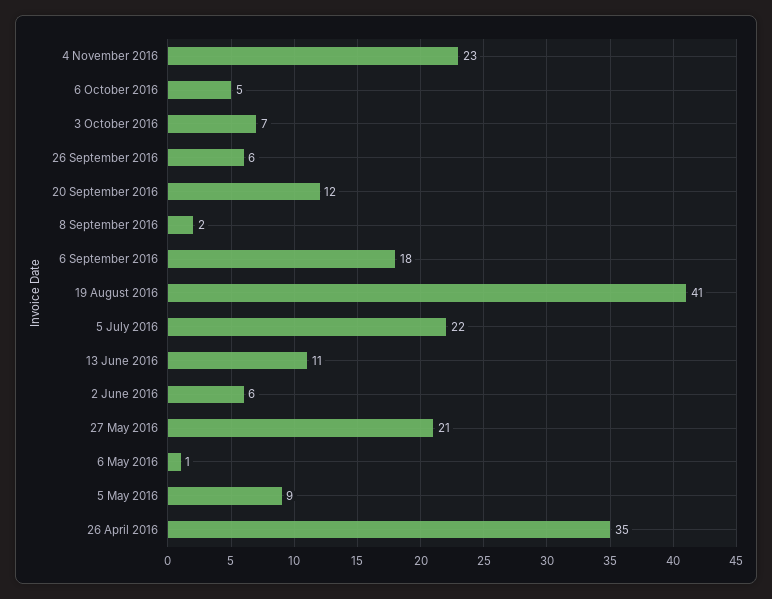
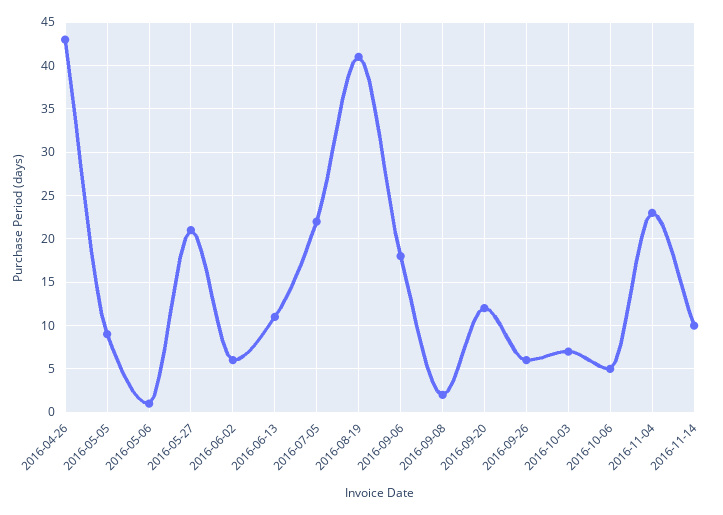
26 April 2016: 35 -> 43
2016-11-14: none -> 10

